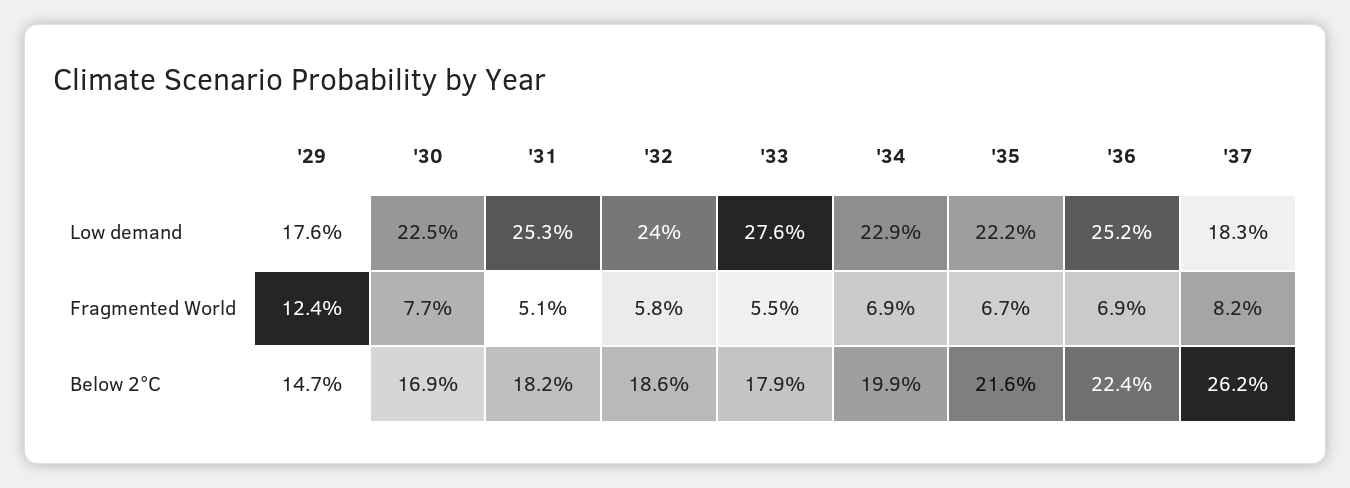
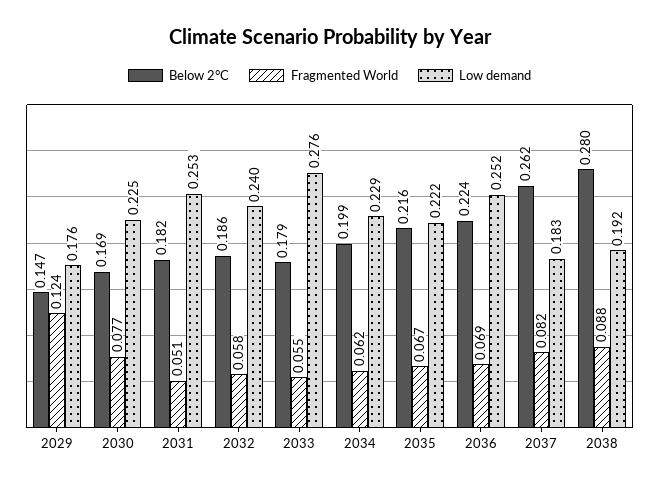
Fragmented World, '34: 0.069 -> 0.062
Below 2°C, 2038: none -> 0.28
Fragmented World, 2038: none -> 0.088
Low demand, 2038: none -> 0.192

